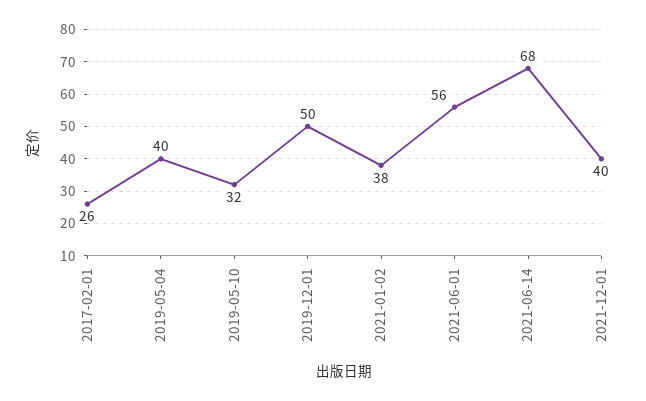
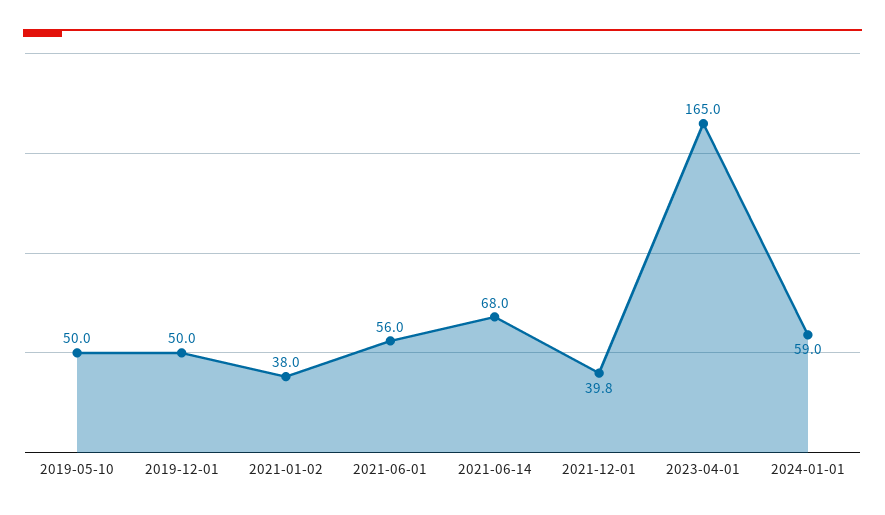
2017-02-01: 26 -> none
2019-05-04: 40 -> none
2019-05-10: 32 -> 50
2023-04-01: none -> 165
2024-01-01: none -> 59

